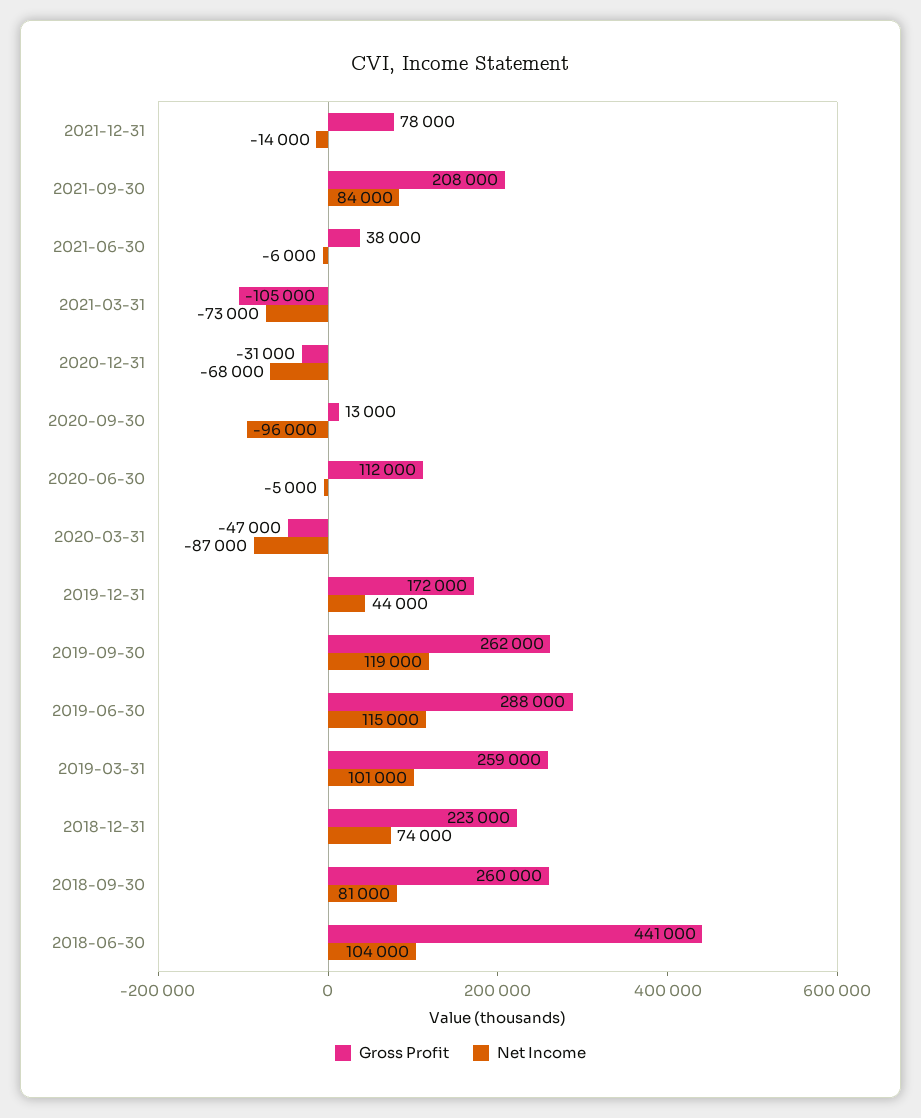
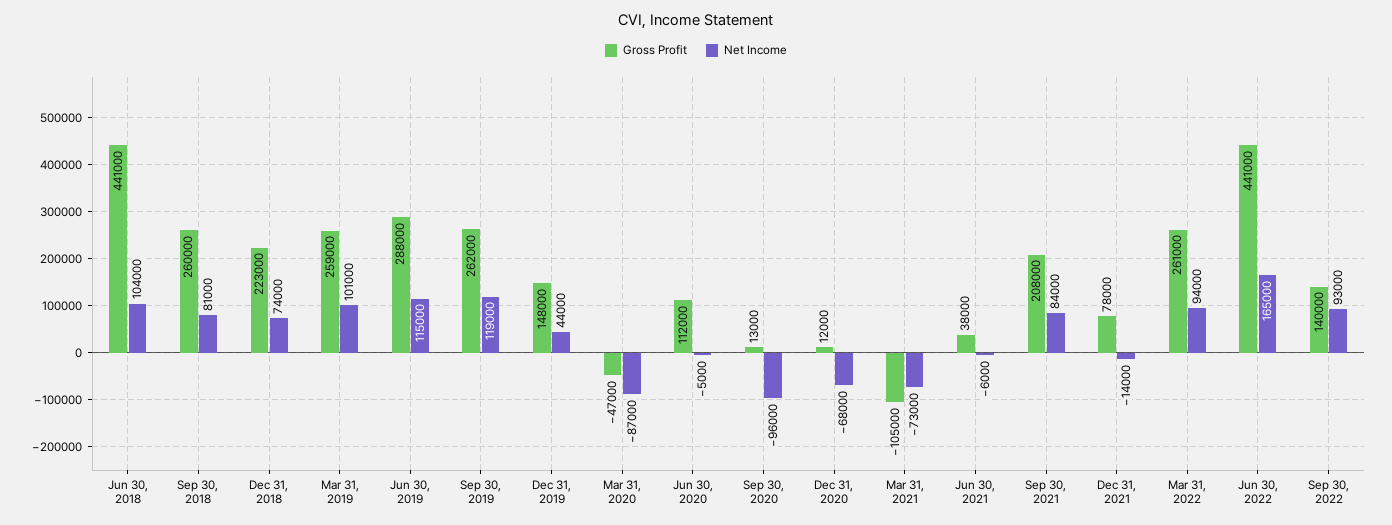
Gross Profit, 2020-12-31: -31000 -> 12000
Gross Profit, 2019-12-31: 172000 -> 148000
Gross Profit, Mar 31, 2022: none -> 261000
Net Income, Mar 31, 2022: none -> 94000
Gross Profit, Jun 30, 2022: none -> 441000
Net Income, Jun 30, 2022: none -> 165000
Gross Profit, Sep 30, 2022: none -> 140000
Net Income, Sep 30, 2022: none -> 93000

